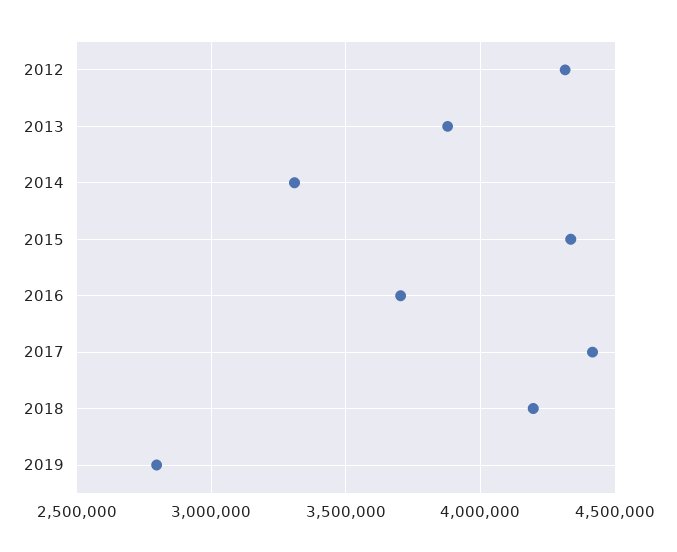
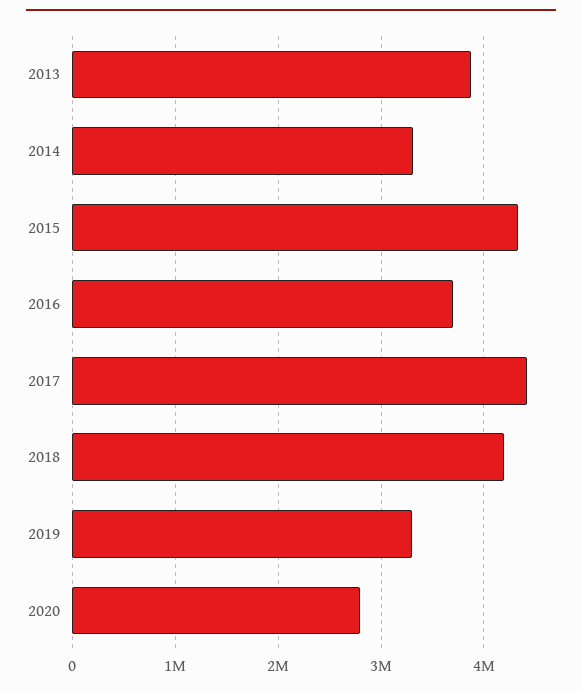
2012: 4300000 -> none
2019: 2800000 -> 3300000
2020: none -> 2800000

